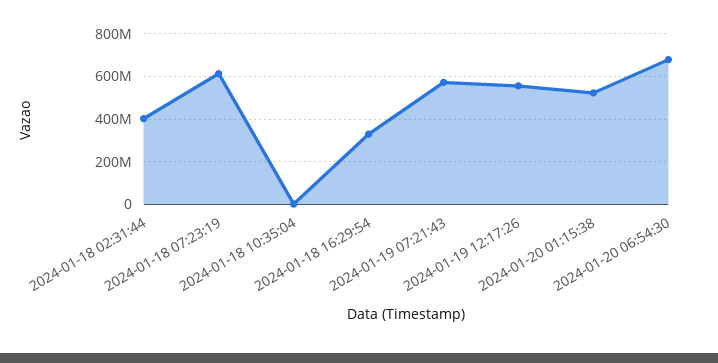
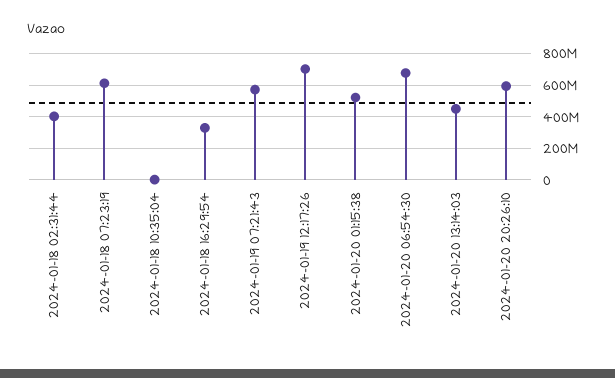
2024-01-19 12:17:26: 550000000 -> 700000000
2024-01-20 13:14:03: none -> 450000000
2024-01-20 20:26:10: none -> 600000000

